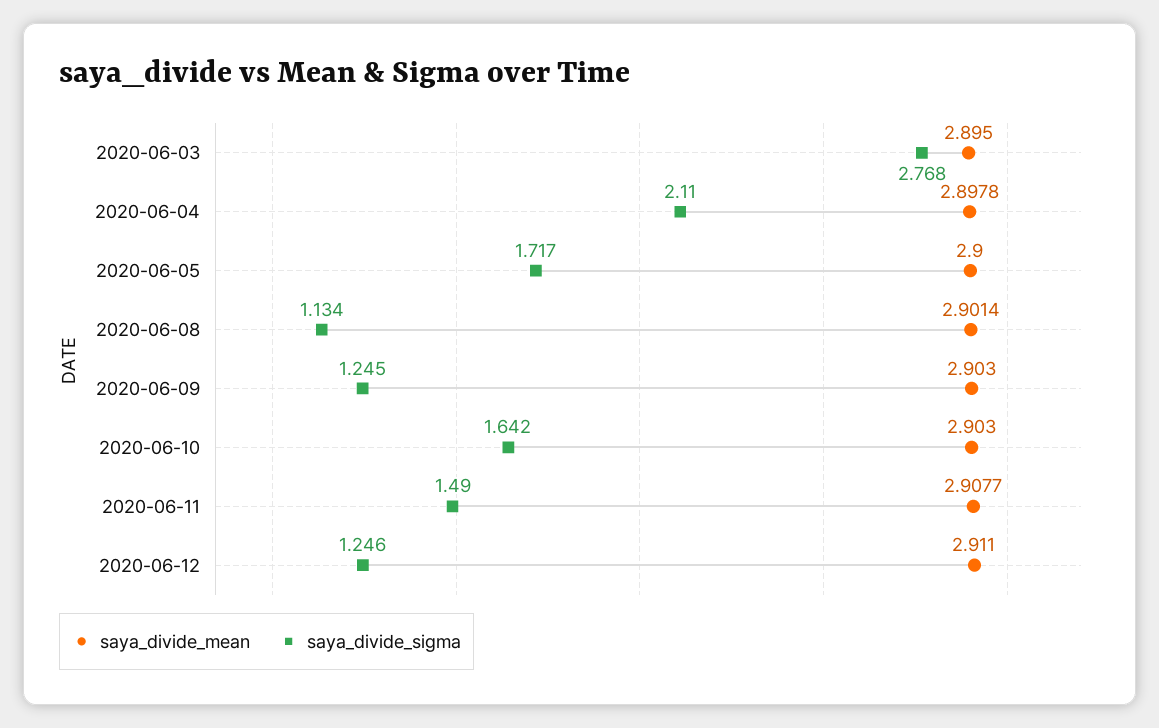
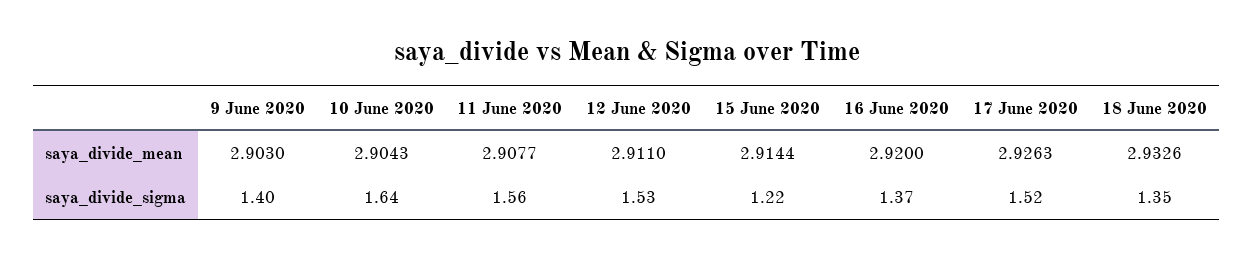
saya_divide_mean, 2020-06-03: 2.895 -> none
saya_divide_sigma, 2020-06-03: 2.768 -> none
saya_divide_mean, 2020-06-04: 2.8978 -> none
saya_divide_sigma, 2020-06-04: 2.11 -> none
saya_divide_mean, 2020-06-05: 2.9 -> none
saya_divide_sigma, 2020-06-05: 1.717 -> none
saya_divide_mean, 2020-06-08: 2.9014 -> none
saya_divide_sigma, 2020-06-08: 1.134 -> none
saya_divide_sigma, 2020-06-09: 1.245 -> 1.4
saya_divide_mean, 2020-06-10: 2.903 -> 2.9043
saya_divide_sigma, 2020-06-11: 1.49 -> 1.56
saya_divide_sigma, 2020-06-12: 1.246 -> 1.53
saya_divide_mean, 15 June 2020: none -> 2.9144
saya_divide_mean, 16 June 2020: none -> 2.92
saya_divide_mean, 17 June 2020: none -> 2.9263
saya_divide_mean, 18 June 2020: none -> 2.9326
saya_divide_sigma, 15 June 2020: none -> 1.22
saya_divide_sigma, 16 June 2020: none -> 1.37
saya_divide_sigma, 17 June 2020: none -> 1.52
saya_divide_sigma, 18 June 2020: none -> 1.35

